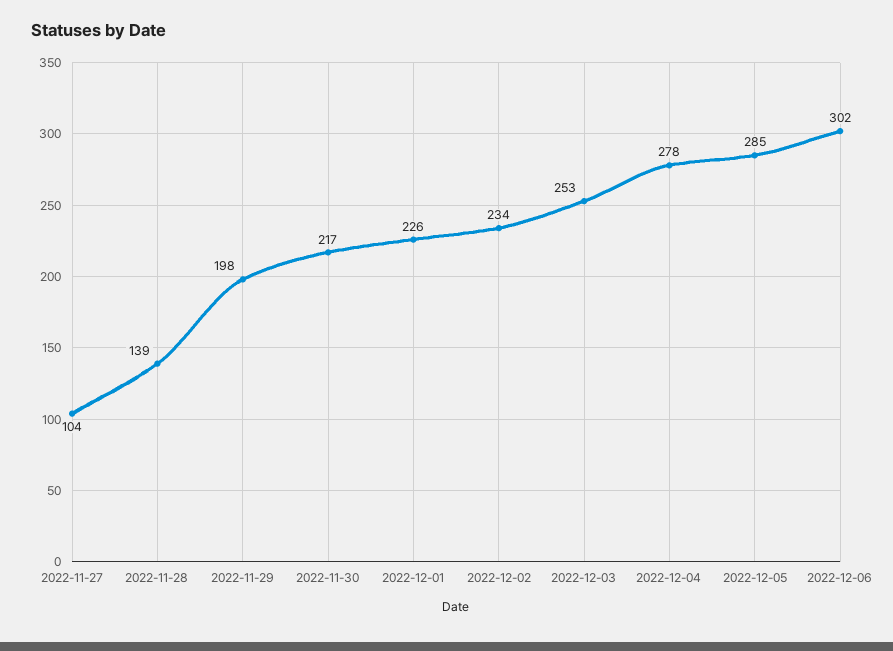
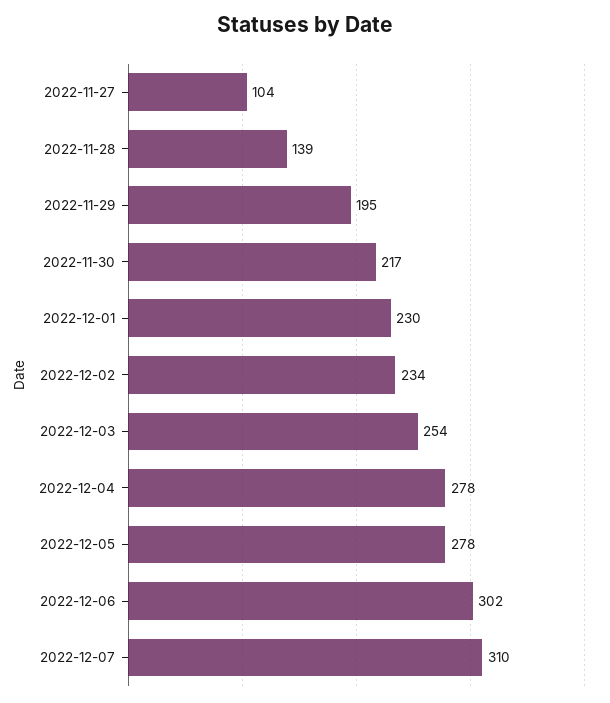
2022-11-29: 198 -> 195
2022-12-01: 226 -> 230
2022-12-03: 253 -> 254
2022-12-05: 285 -> 278
2022-12-07: none -> 310

